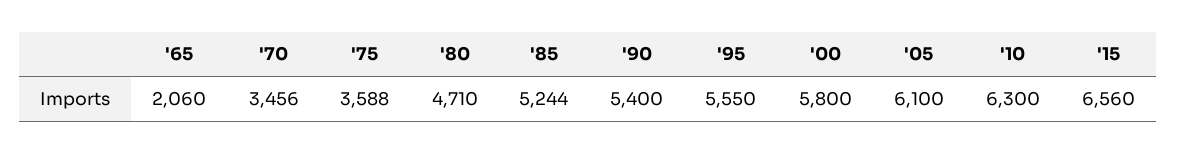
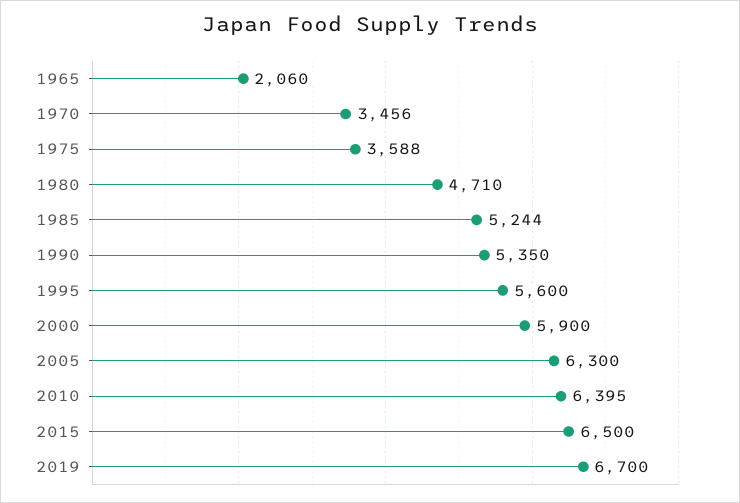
'90: 5400 -> 5350
'95: 5550 -> 5600
'00: 5800 -> 5900
'05: 6100 -> 6300
'10: 6300 -> 6395
'15: 6560 -> 6500
2019: none -> 6700

